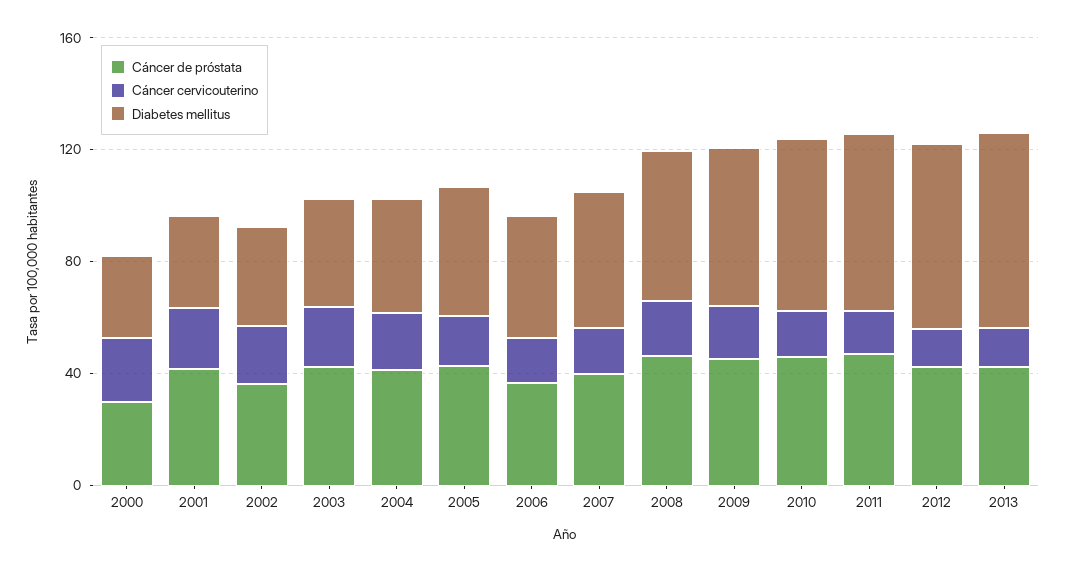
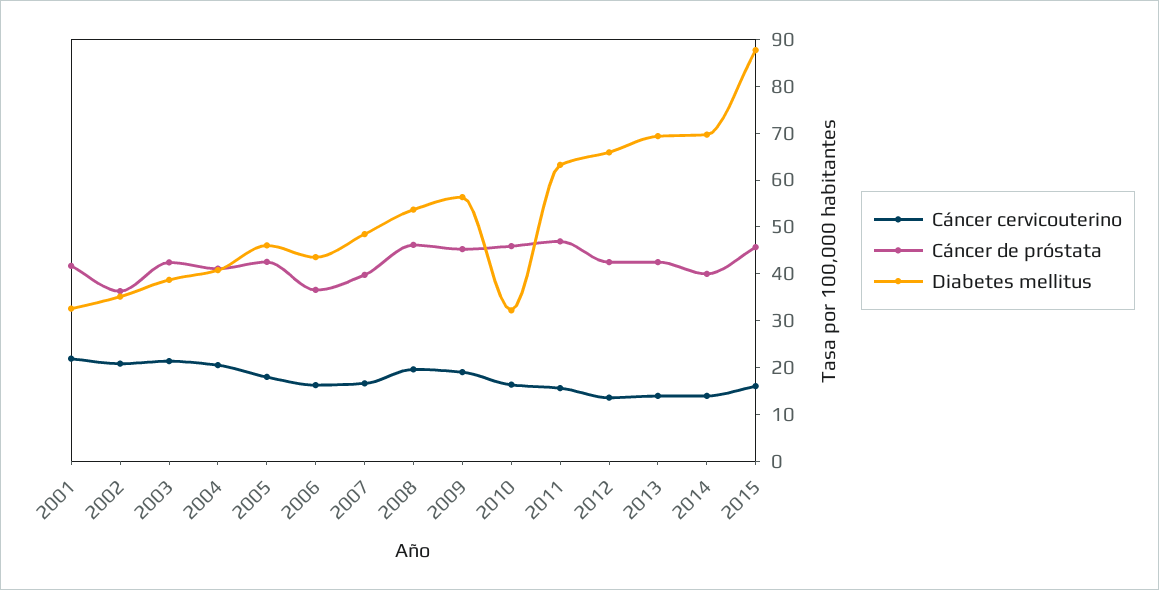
Cáncer de próstata, 2000: 30 -> none
Cáncer cervicouterino, 2000: 20 -> none
Diabetes mellitus, 2000: 30 -> none
Diabetes mellitus, 2010: 60 -> 32
Cáncer cervicouterino, 2014: none -> 14
Cáncer de próstata, 2014: none -> 40
Diabetes mellitus, 2014: none -> 70
Cáncer cervicouterino, 2015: none -> 16
Cáncer de próstata, 2015: none -> 46
Diabetes mellitus, 2015: none -> 88

